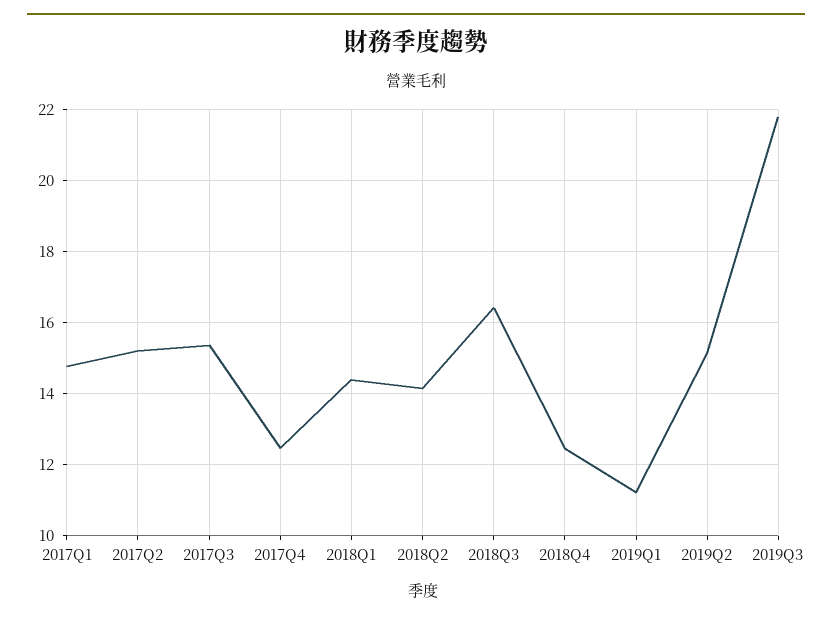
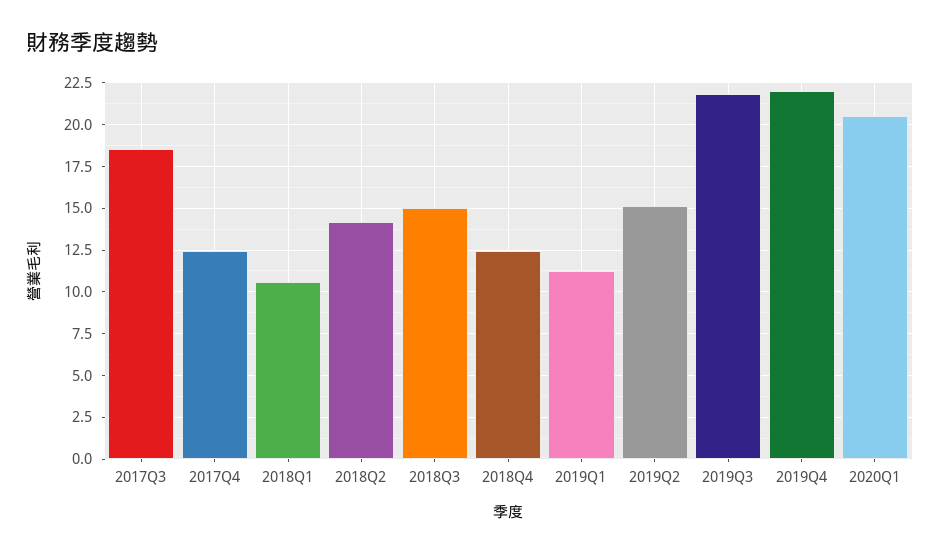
2017Q1: 14.8 -> none
2017Q2: 15.2 -> none
2017Q3: 15.4 -> 18.5
2018Q1: 14.4 -> 10.5
2018Q3: 16.4 -> 15
2019Q4: none -> 22
2020Q1: none -> 20.5

